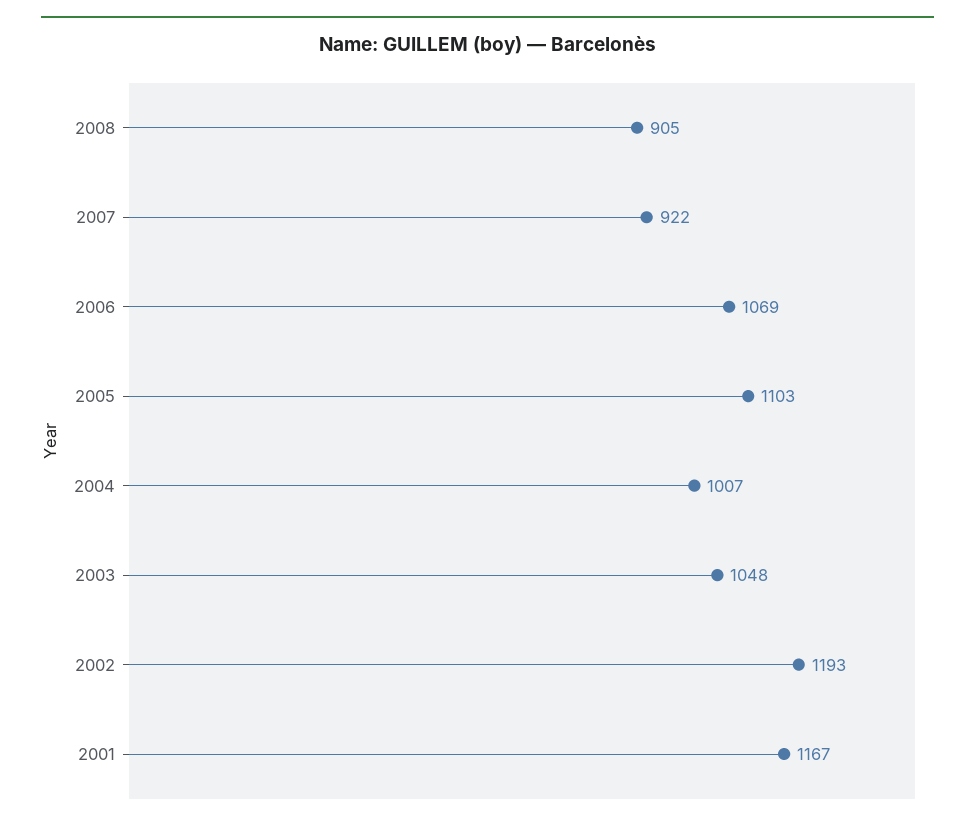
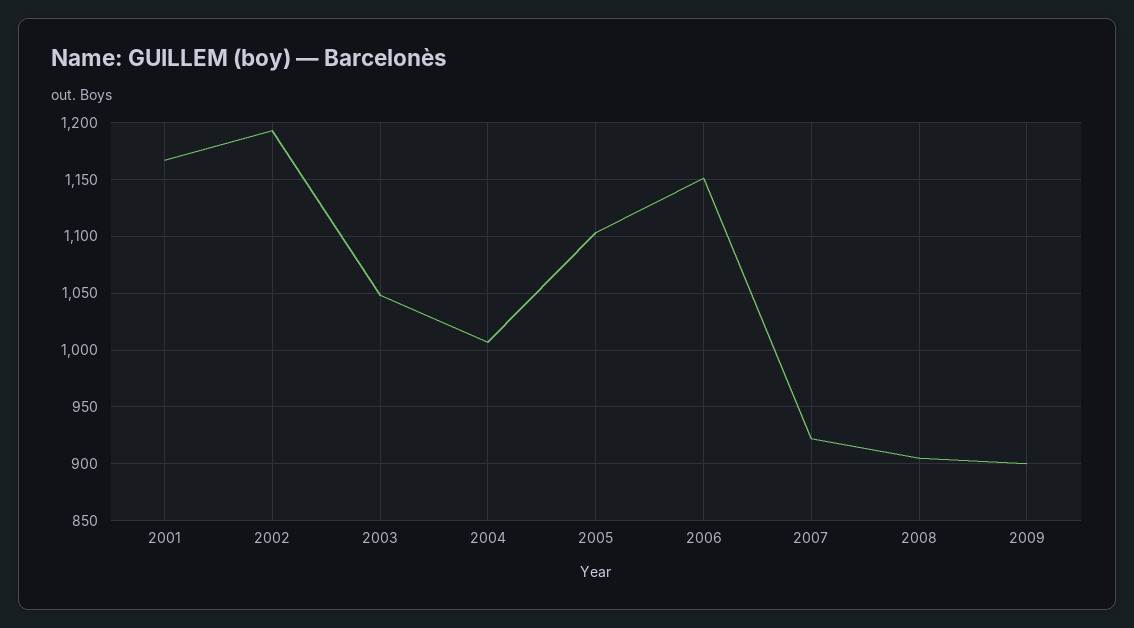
2006: 1069 -> 1150
2009: none -> 900

